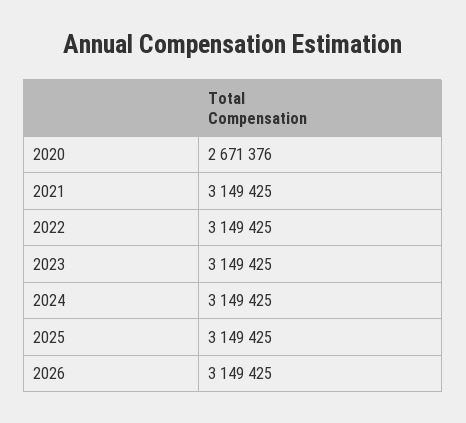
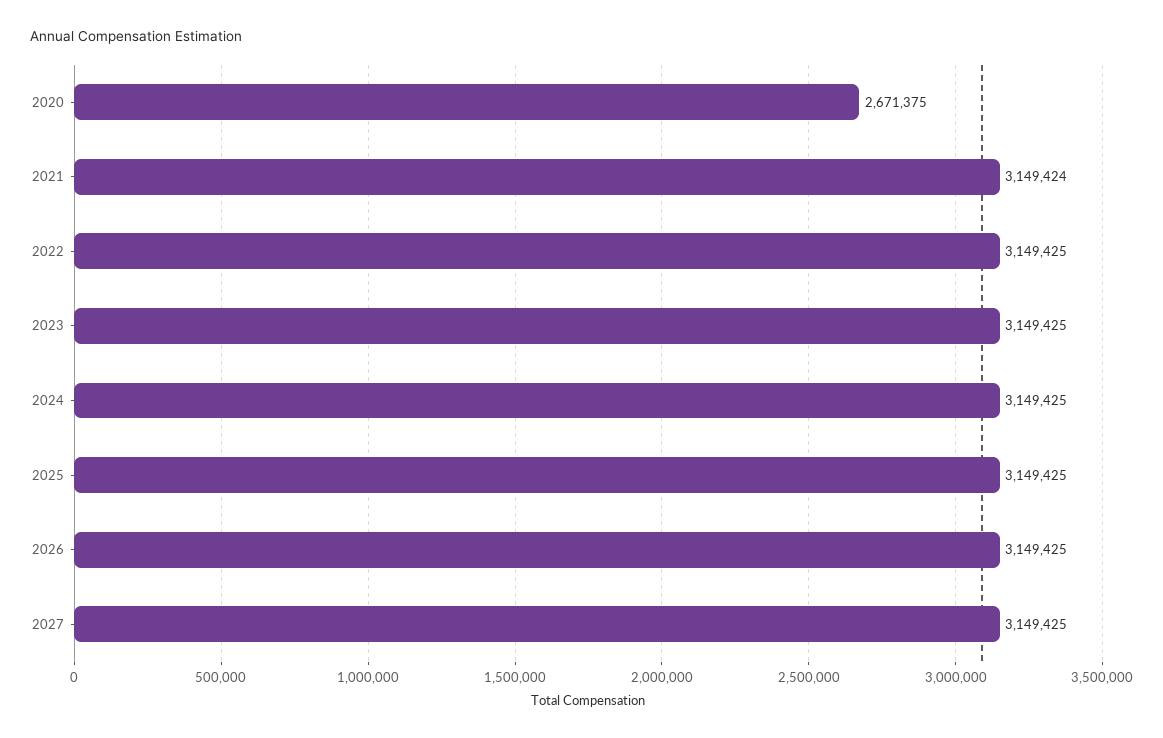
2020: 2671376 -> 2671375
2021: 3149425 -> 3149424
2027: none -> 3149425

